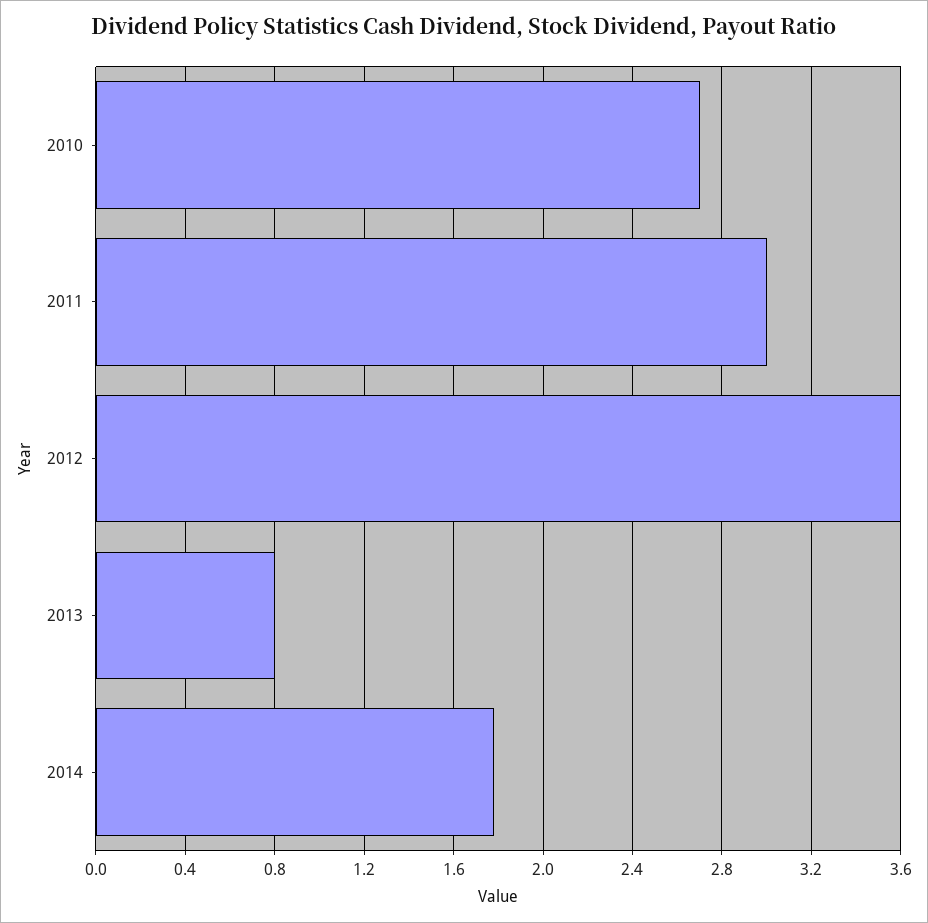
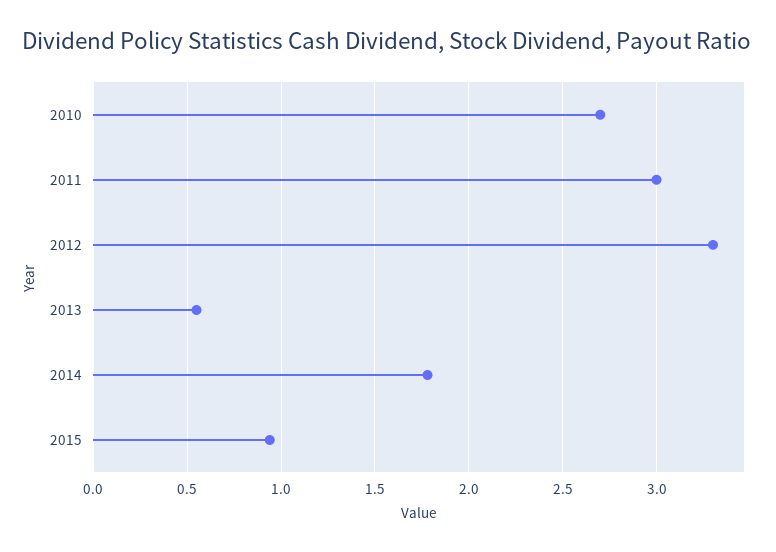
2012: 3.6 -> 3.3
2013: 0.8 -> 0.55
2015: none -> 0.95

